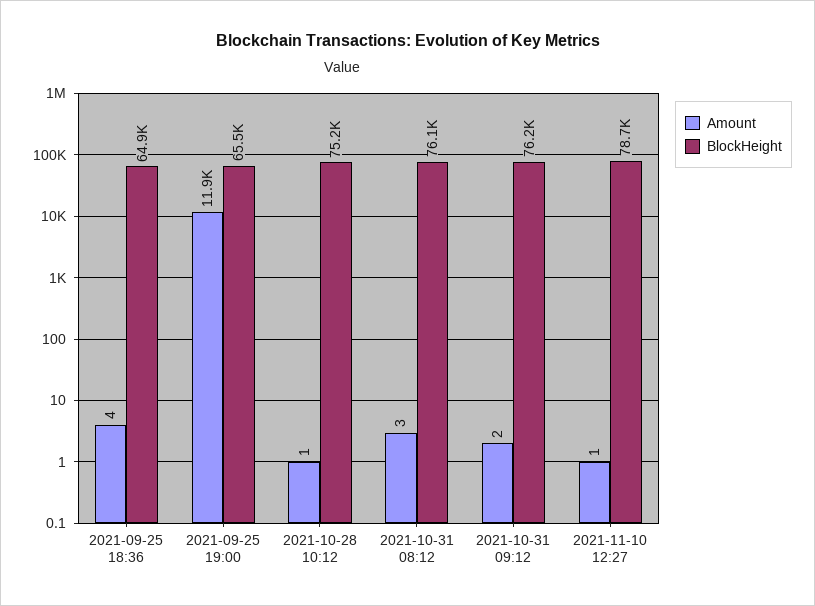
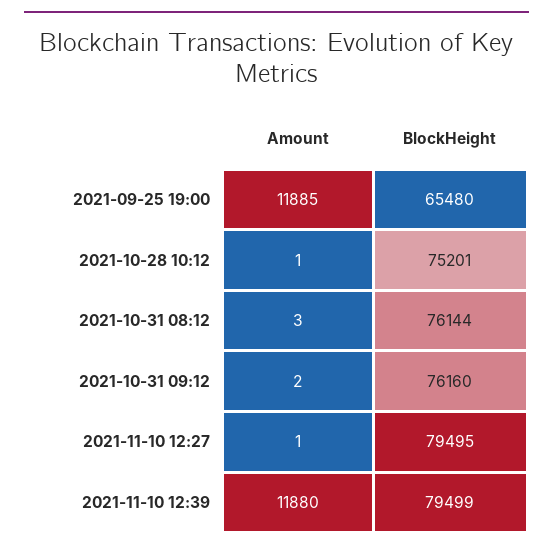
Amount, 2021-09-25 18:36: 4 -> none
BlockHeight, 2021-09-25 18:36: 64900 -> none
BlockHeight, 2021-11-10 12:27: 78700 -> 79495
Amount, 2021-11-10 12:39: none -> 11880
BlockHeight, 2021-11-10 12:39: none -> 79499

